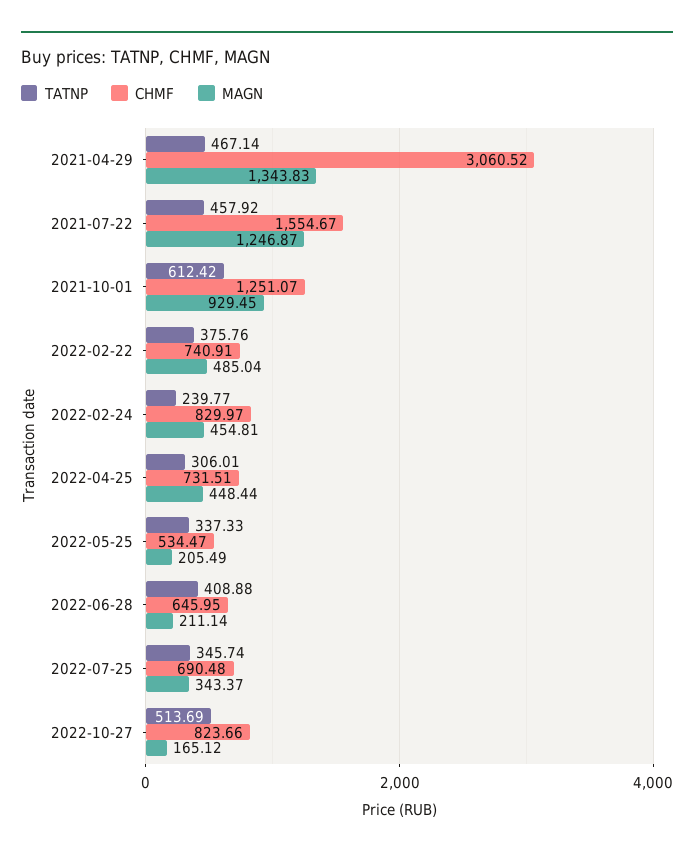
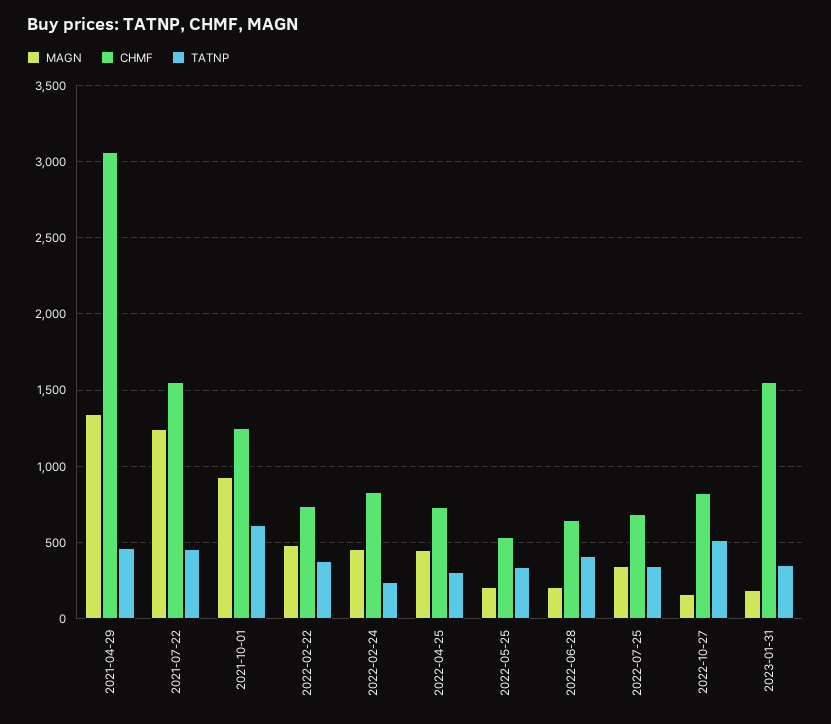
MAGN, 2023-01-31: none -> 200
CHMF, 2023-01-31: none -> 1550
TATNP, 2023-01-31: none -> 350

